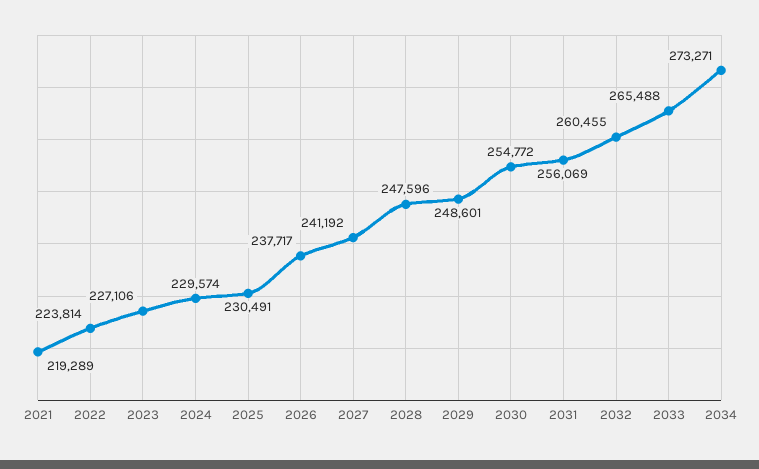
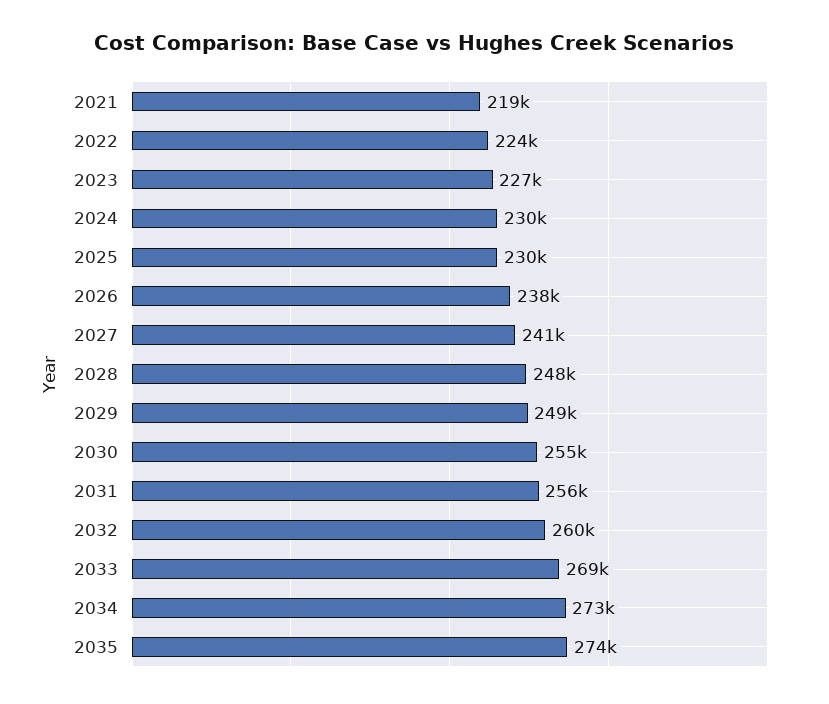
2033: 265488 -> 269000
2035: none -> 274000

